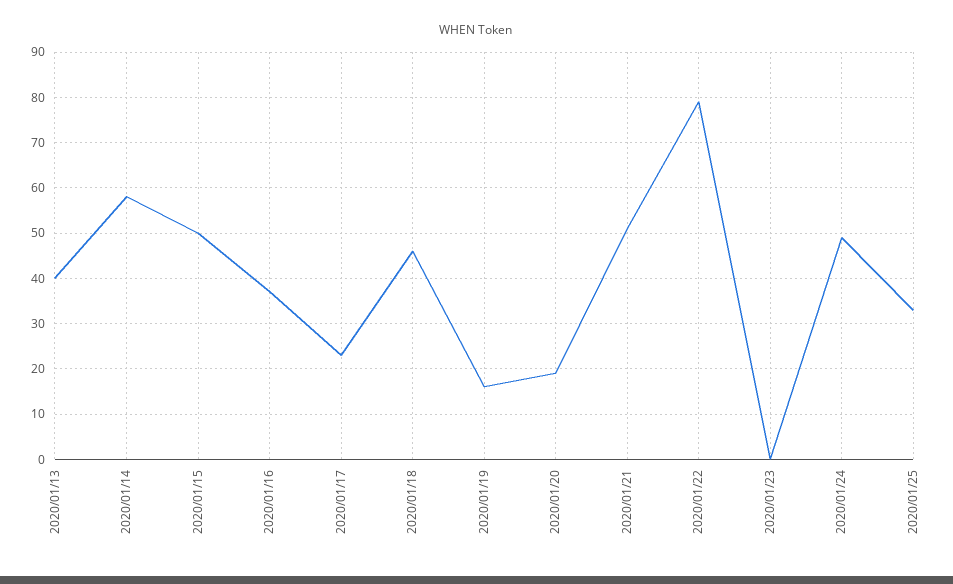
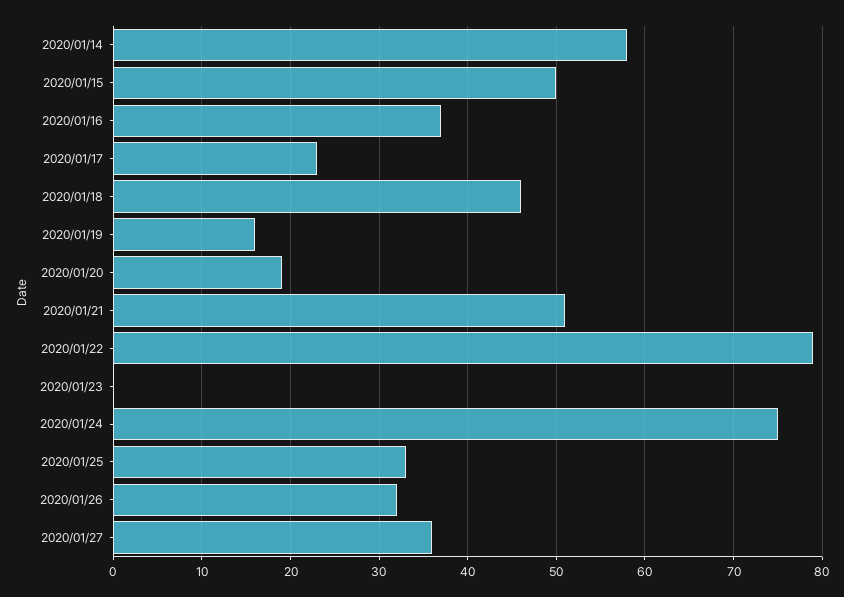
2020/01/13: 40 -> none
2020/01/24: 50 -> 75
2020/01/26: none -> 32
2020/01/27: none -> 36

